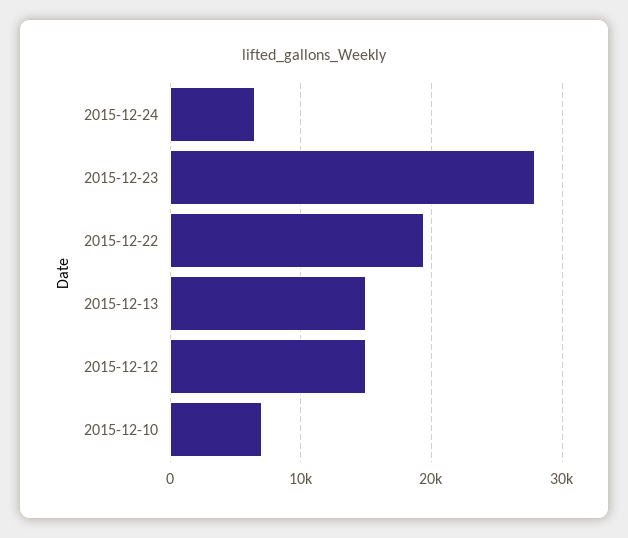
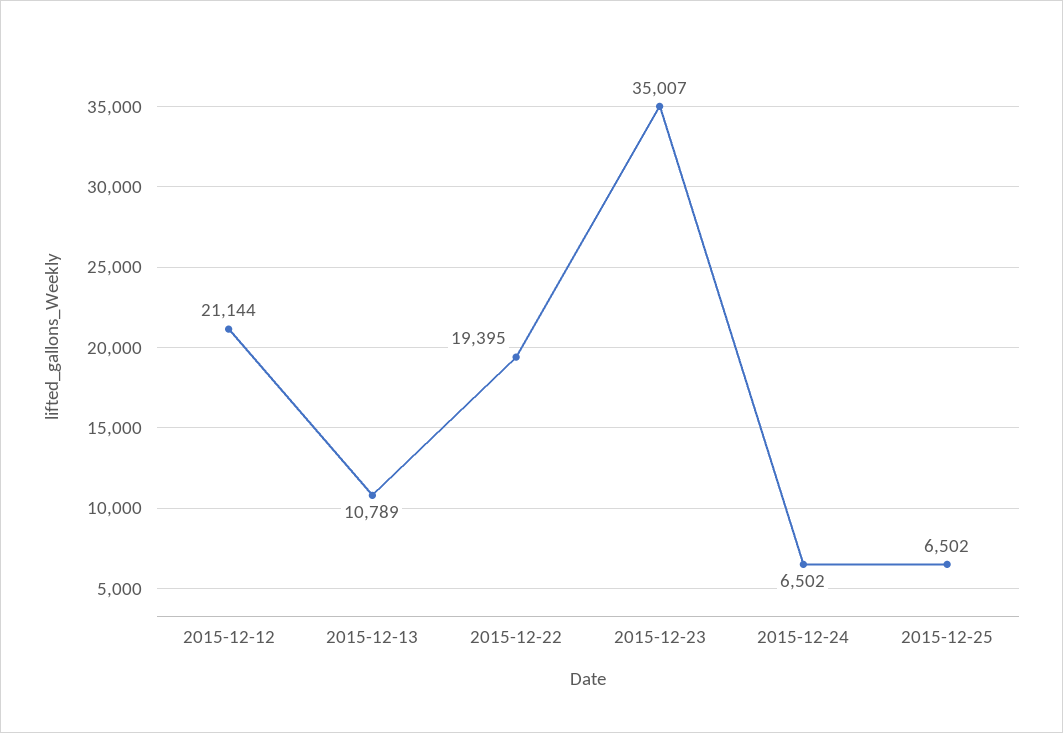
2015-12-23: 28000 -> 35007
2015-12-13: 15000 -> 10789
2015-12-12: 15000 -> 21144
2015-12-10: 7000 -> none
2015-12-25: none -> 6502

